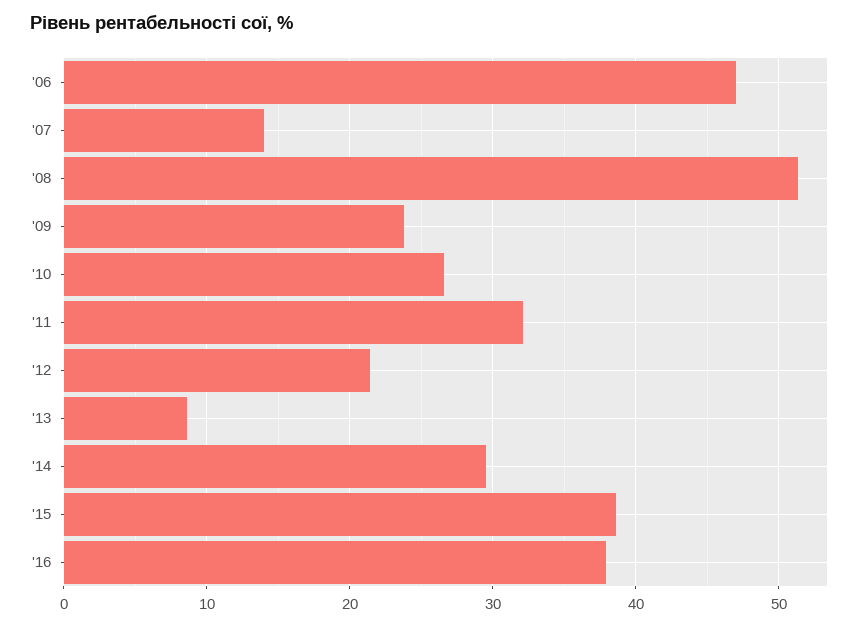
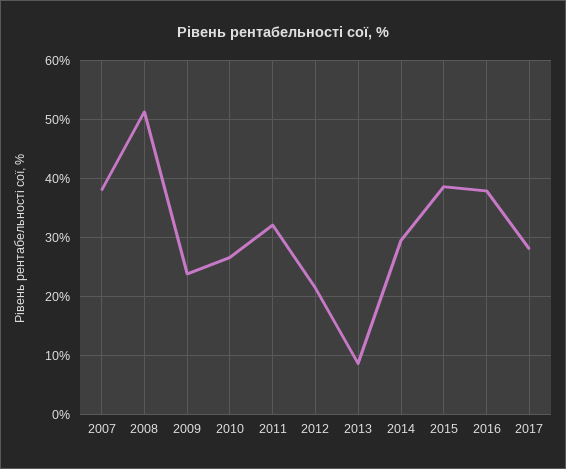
'06: 47 -> none
'07: 14 -> 38
2017: none -> 28

